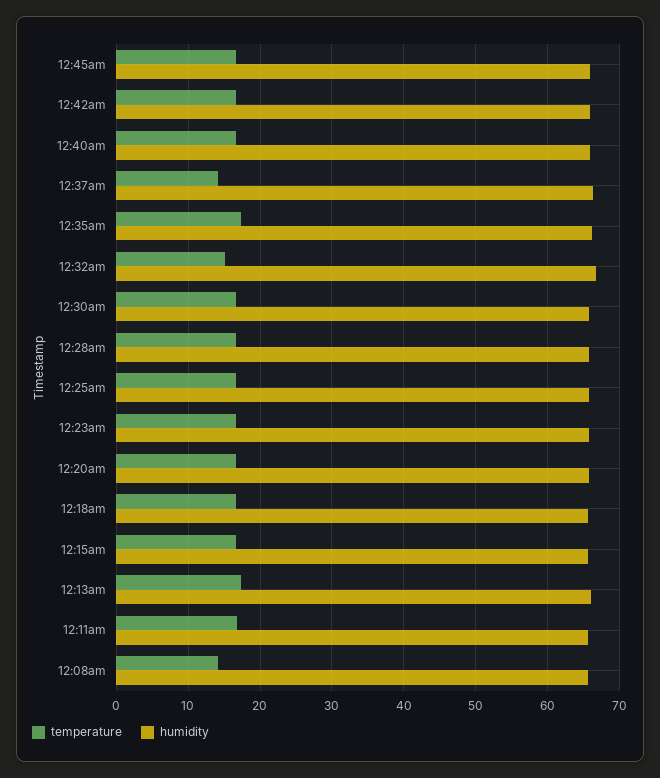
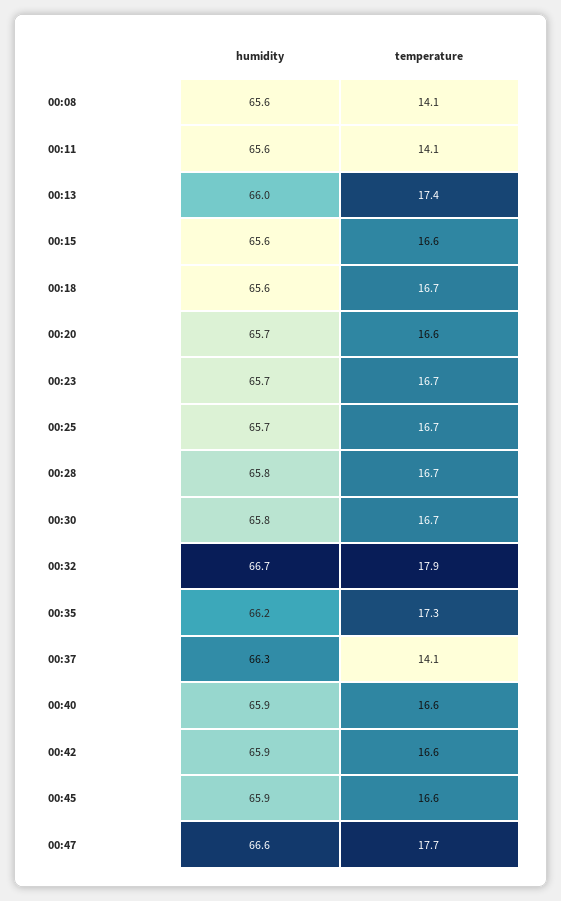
temperature, 12:32am: 15 -> 17.9
temperature, 12:11am: 17 -> 14.1
humidity, 00:47: none -> 66.6
temperature, 00:47: none -> 17.7

